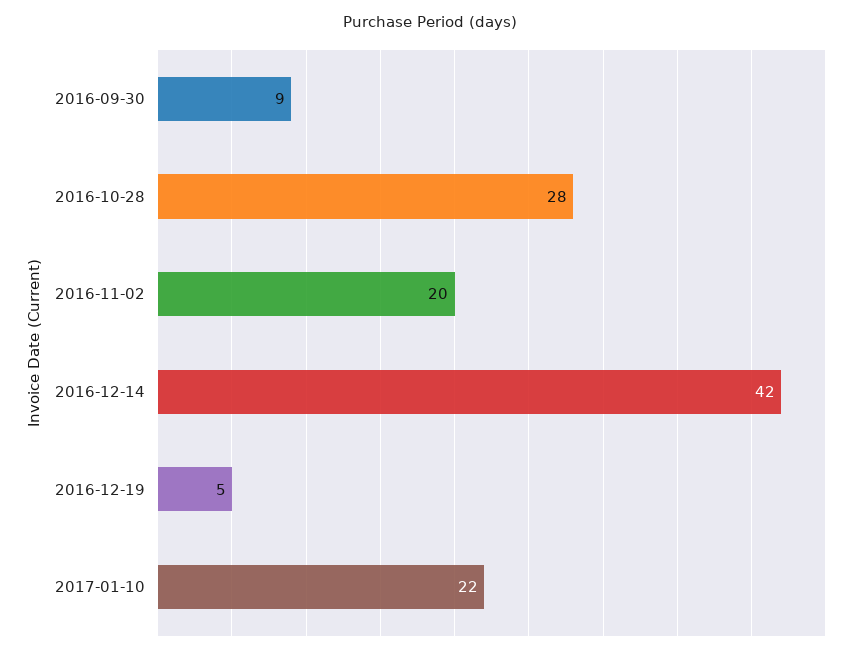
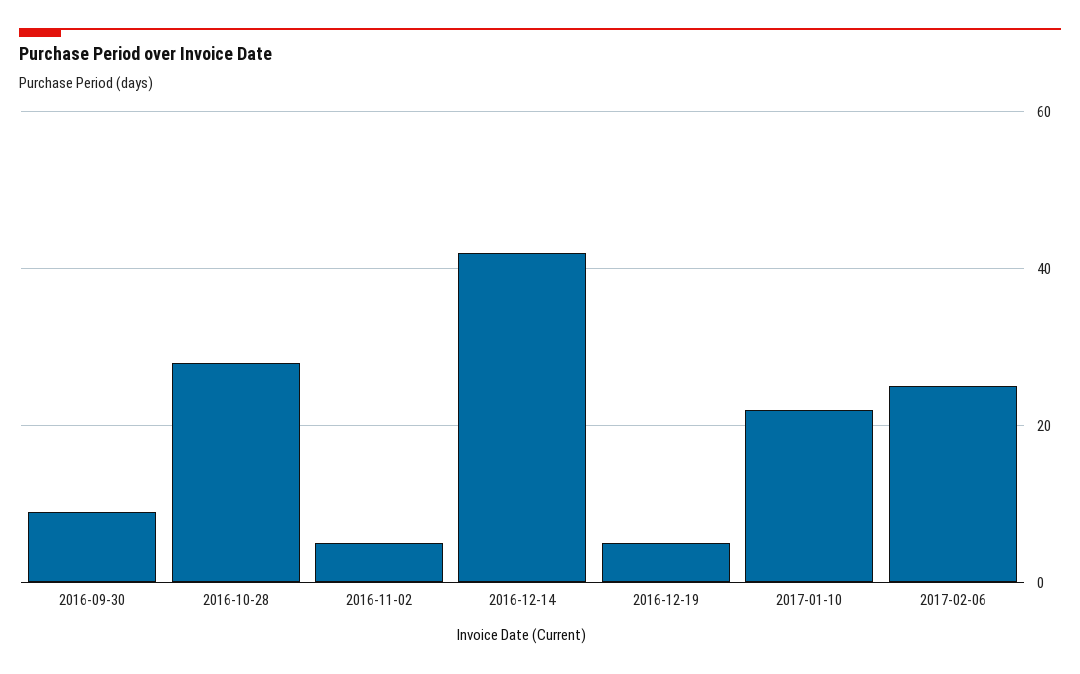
2016-11-02: 20 -> 5
2017-02-06: none -> 25

